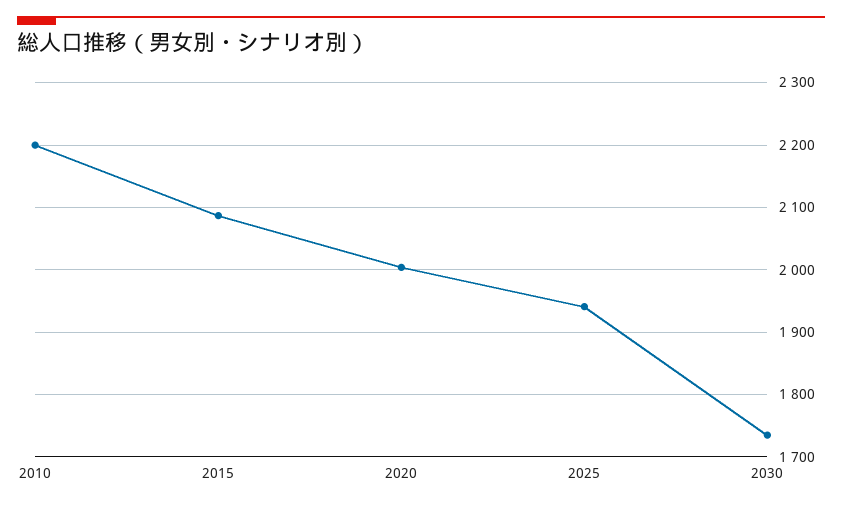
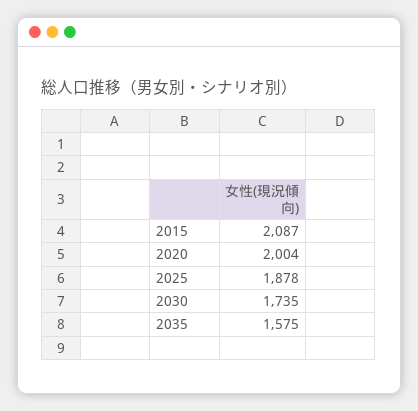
2010: 2200 -> none
2025: 1940 -> 1878
2035: none -> 1575

